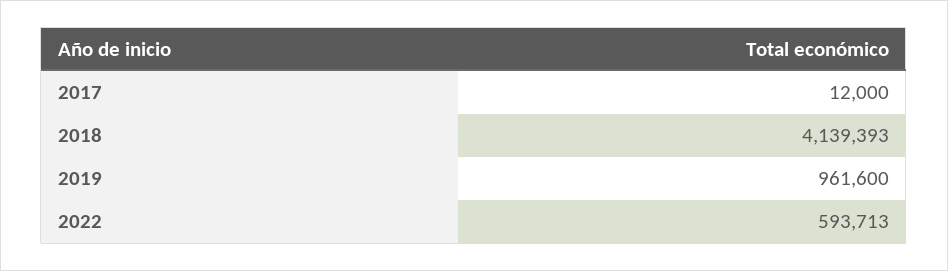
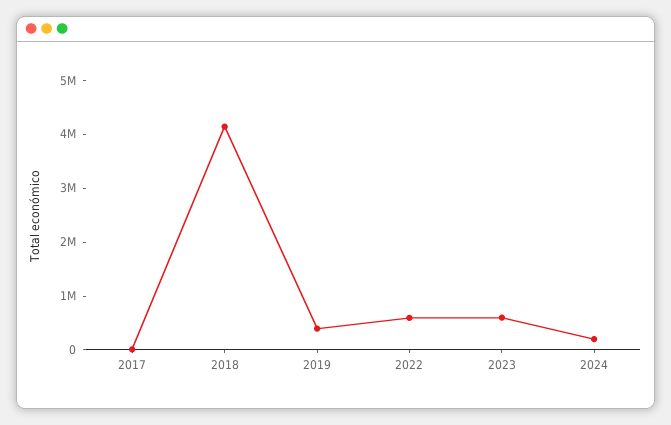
2019: 961600 -> 400000
2023: none -> 600000
2024: none -> 200000

